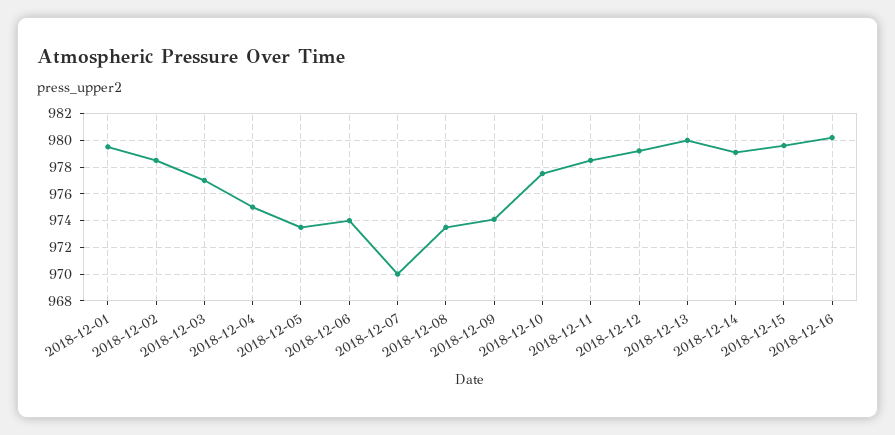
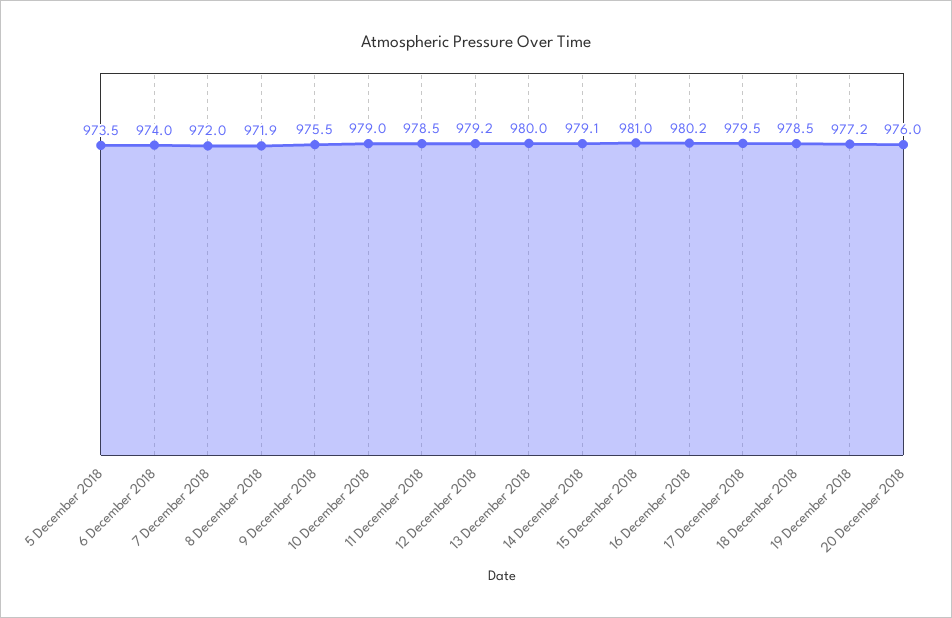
2018-12-01: 979.5 -> none
2018-12-02: 978.5 -> none
2018-12-03: 977 -> none
2018-12-04: 975 -> none
2018-12-07: 970 -> 972
2018-12-08: 973.5 -> 971.9
2018-12-09: 974 -> 975.5
2018-12-10: 977.5 -> 979
2018-12-15: 979.5 -> 981
17 December 2018: none -> 979.5
18 December 2018: none -> 978.5
19 December 2018: none -> 977.2
20 December 2018: none -> 976

